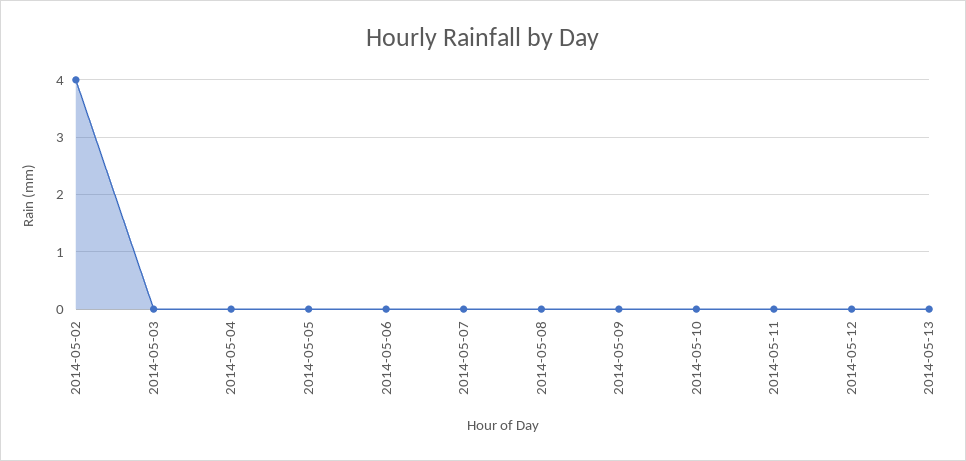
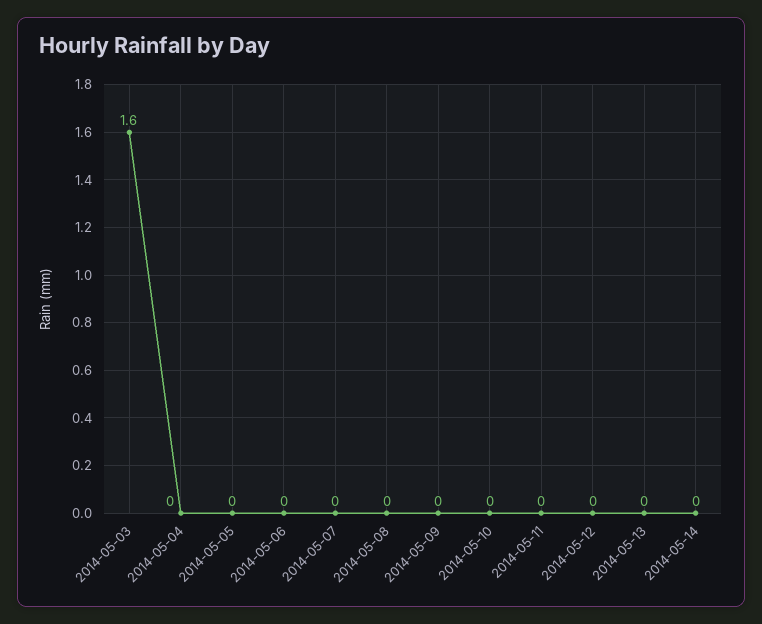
2014-05-02: 4 -> none
2014-05-03: 0 -> 1.6
2014-05-14: none -> 0

